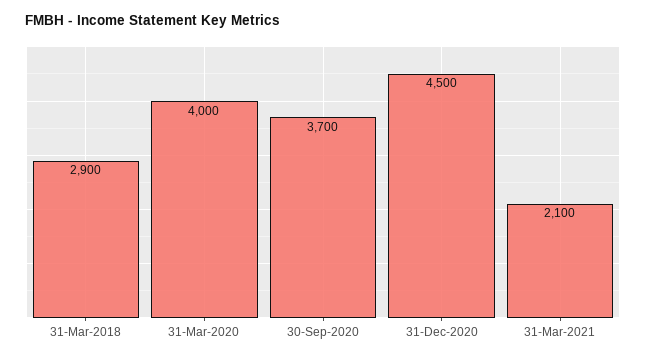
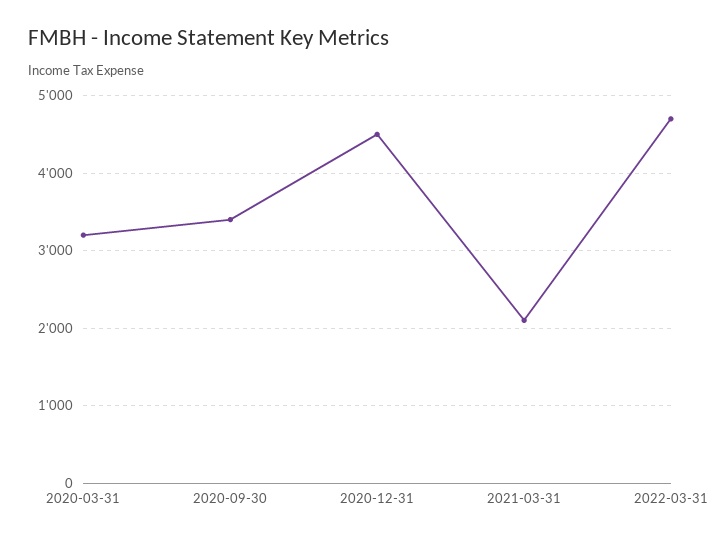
31-Mar-2018: 2900 -> none
31-Mar-2020: 4000 -> 3200
30-Sep-2020: 3700 -> 3400
2022-03-31: none -> 4700

